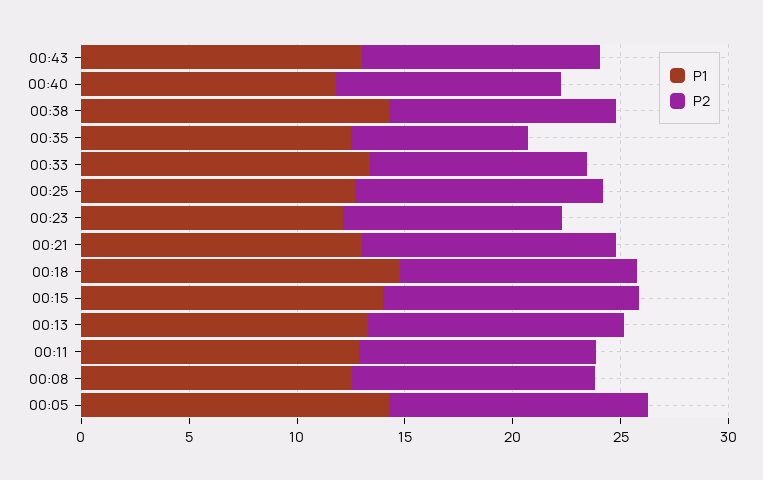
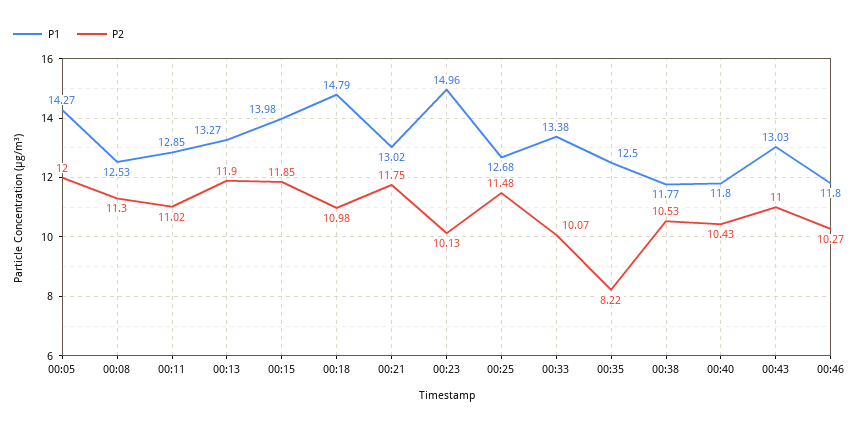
P1, 00:38: 14 -> 11.77
P1, 00:23: 12 -> 14.96
P1, 00:46: none -> 11.8
P2, 00:46: none -> 10.27

